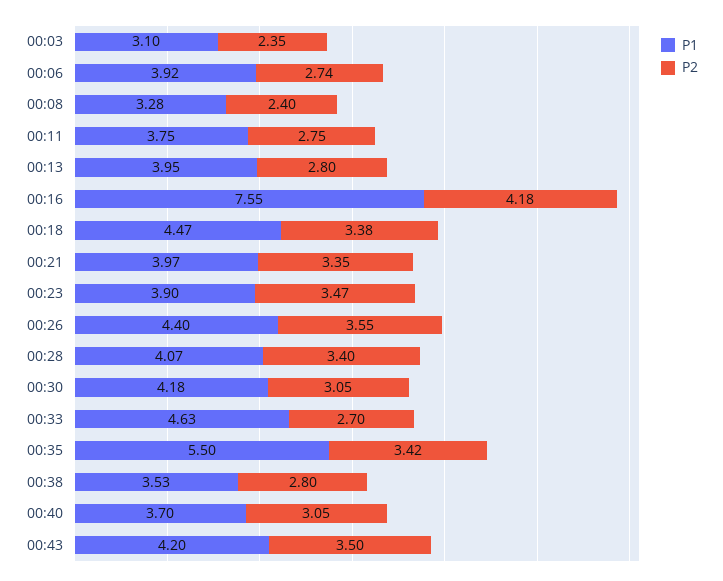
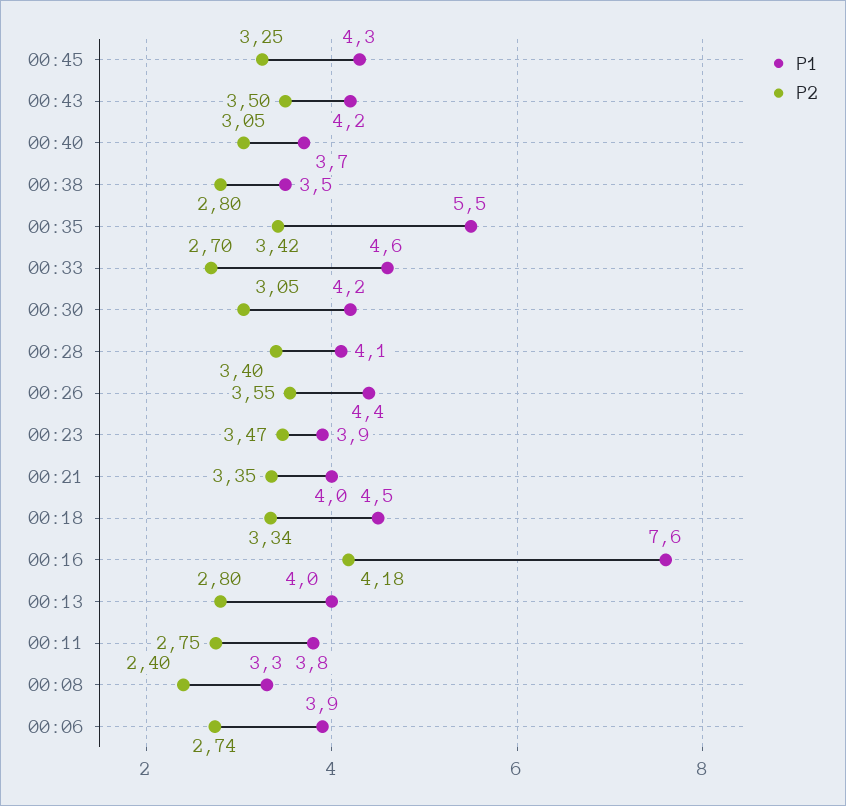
P1, 00:03: 3.1 -> none
P2, 00:03: 2.35 -> none
P2, 00:18: 3.38 -> 3.34
P1, 00:45: none -> 4.3
P2, 00:45: none -> 3.25

